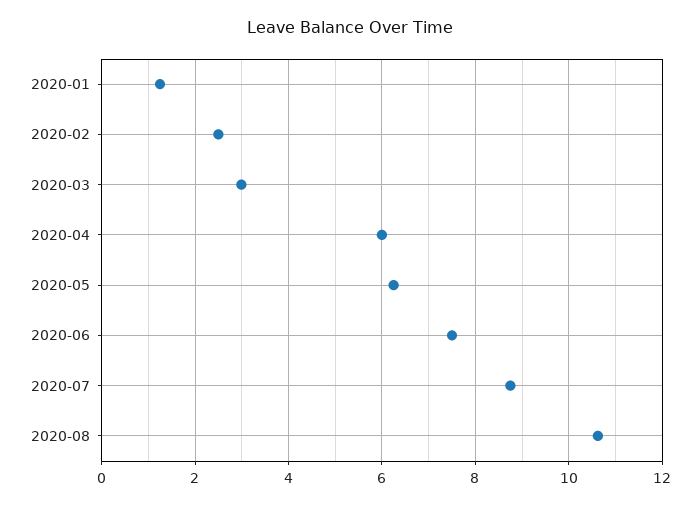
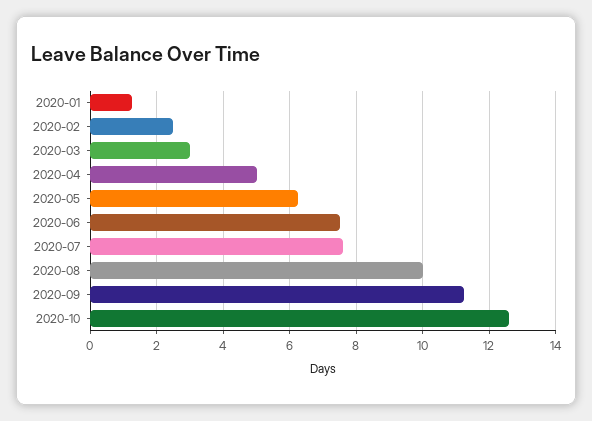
2020-04: 6 -> 5
2020-07: 8.8 -> 7.6
2020-08: 10.6 -> 10
2020-09: none -> 11.2
2020-10: none -> 12.6

